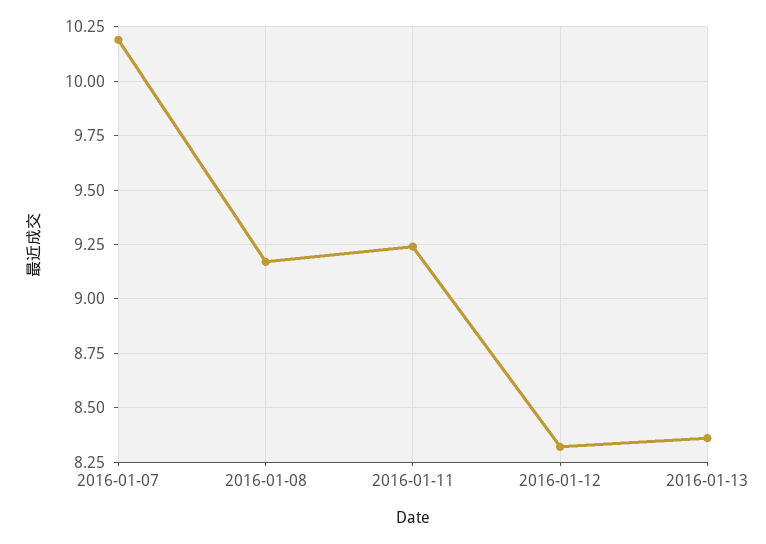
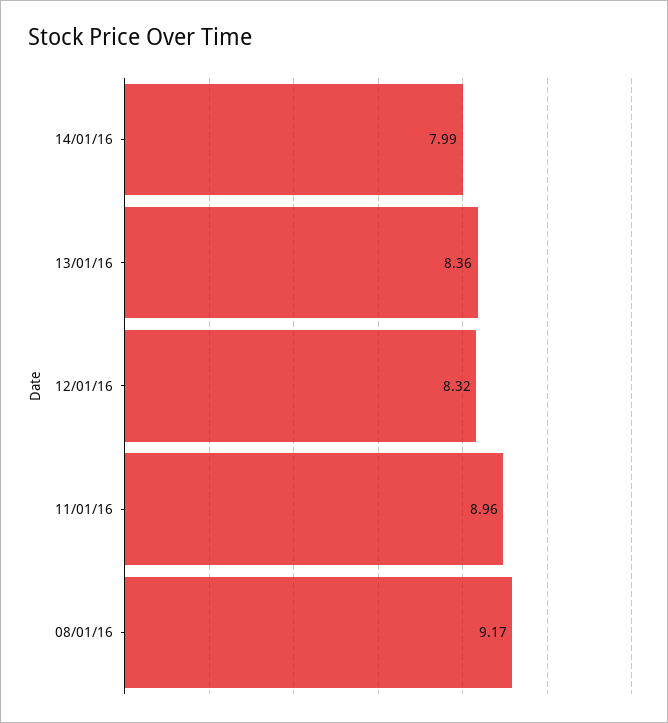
2016-01-07: 10.2 -> none
2016-01-11: 9.25 -> 8.96
14/01/16: none -> 7.99

